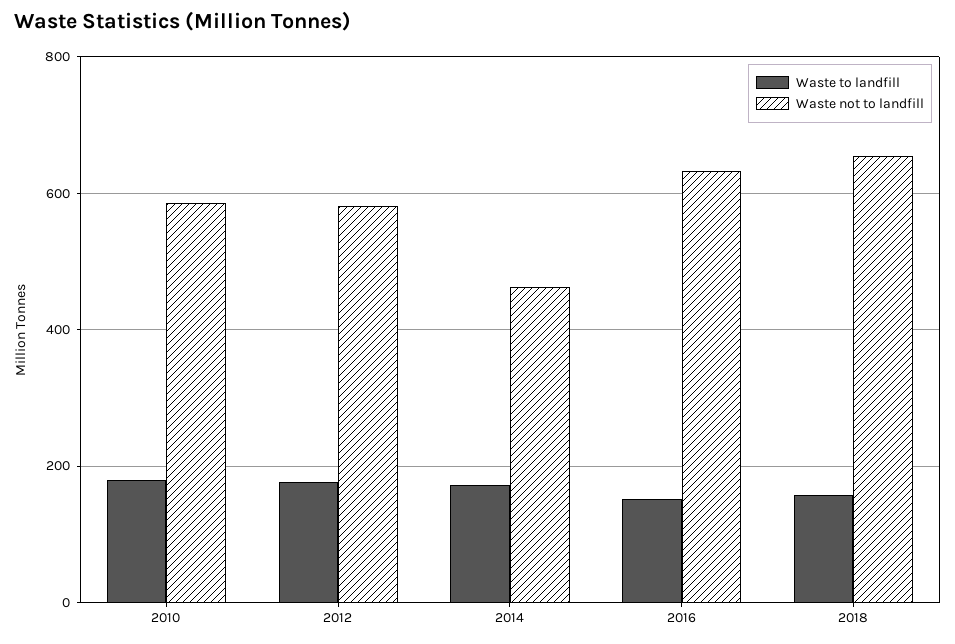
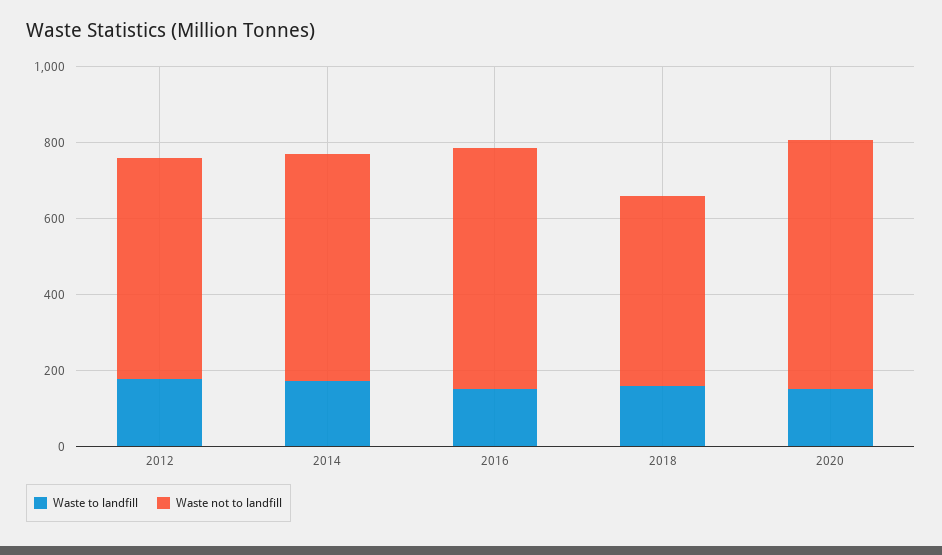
Waste to landfill, 2010: 180 -> none
Waste not to landfill, 2010: 580 -> none
Waste not to landfill, 2014: 460 -> 600
Waste not to landfill, 2018: 660 -> 500
Waste to landfill, 2020: none -> 150
Waste not to landfill, 2020: none -> 650

